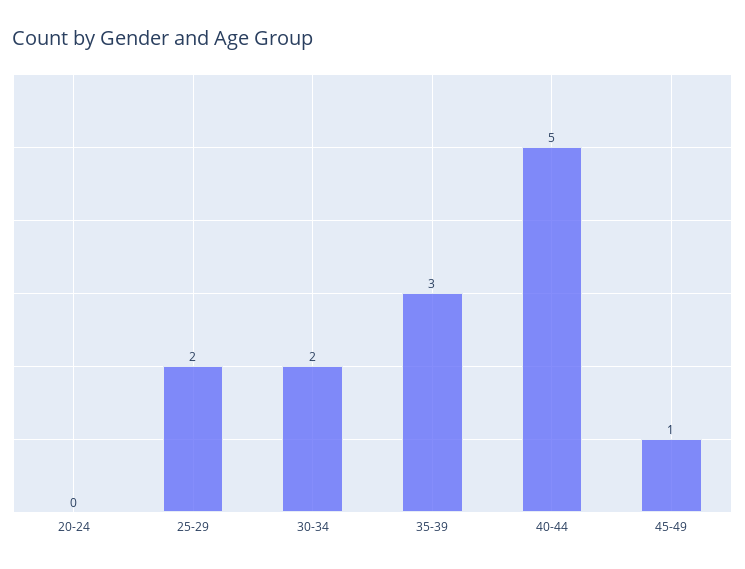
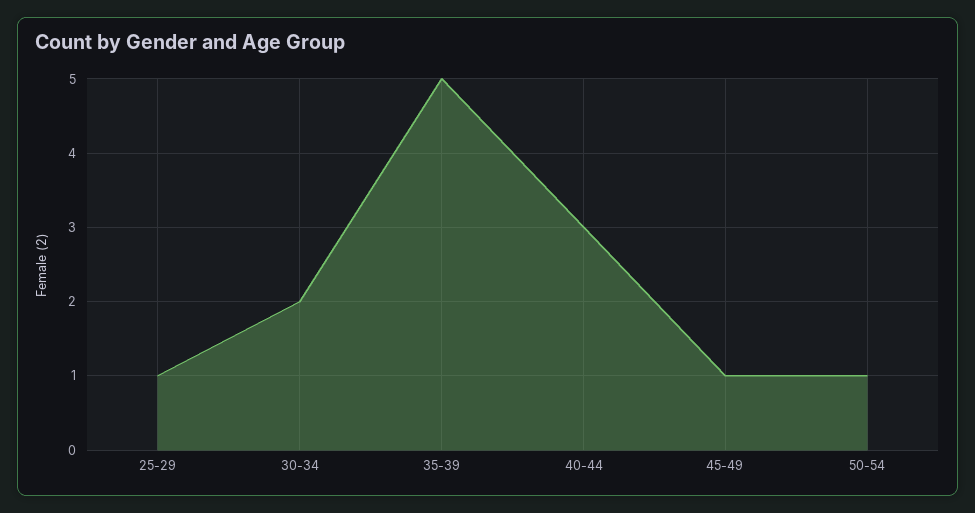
20-24: 0 -> none
25-29: 2 -> 1
35-39: 3 -> 5
40-44: 5 -> 3
50-54: none -> 1

